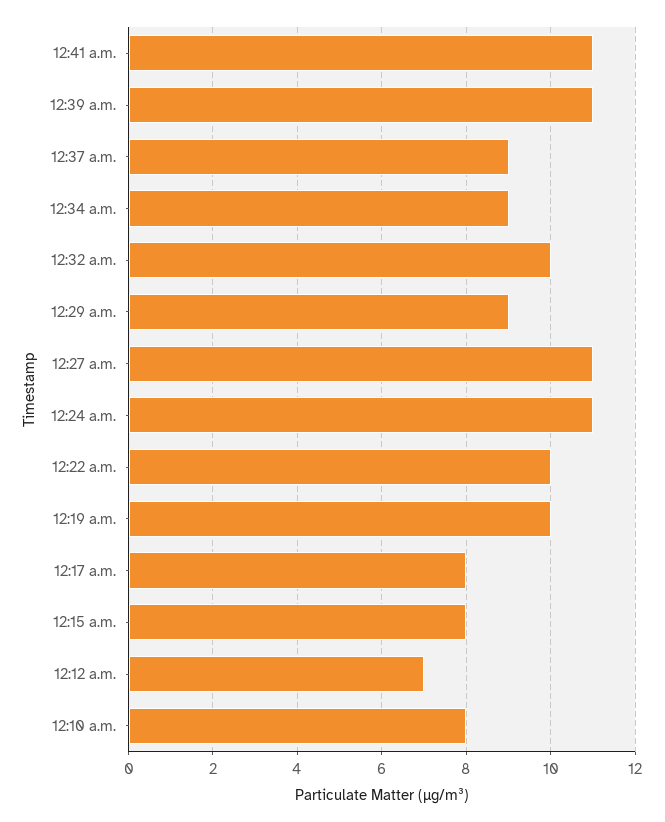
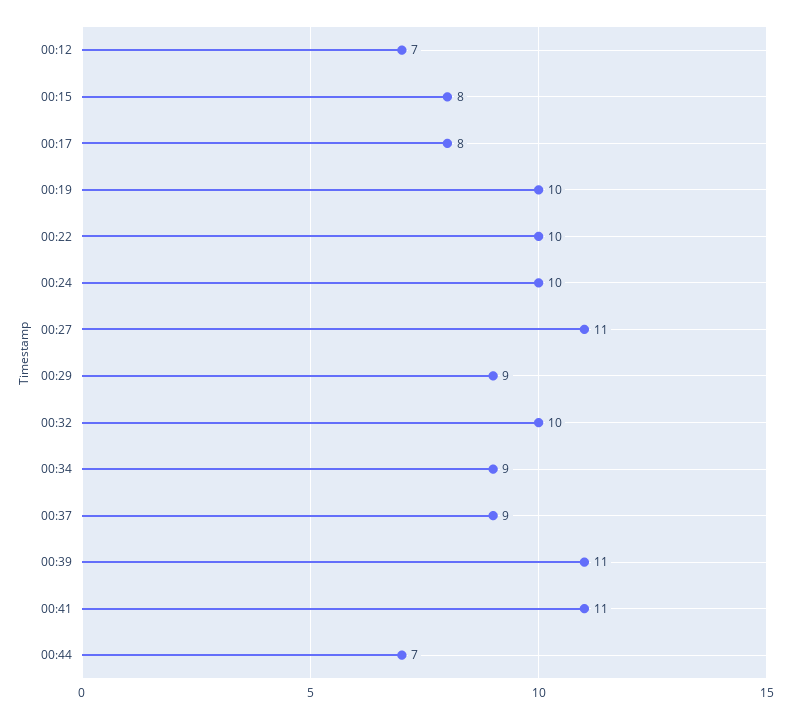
12:24 a.m.: 11 -> 10
12:10 a.m.: 8 -> none
00:44: none -> 7

